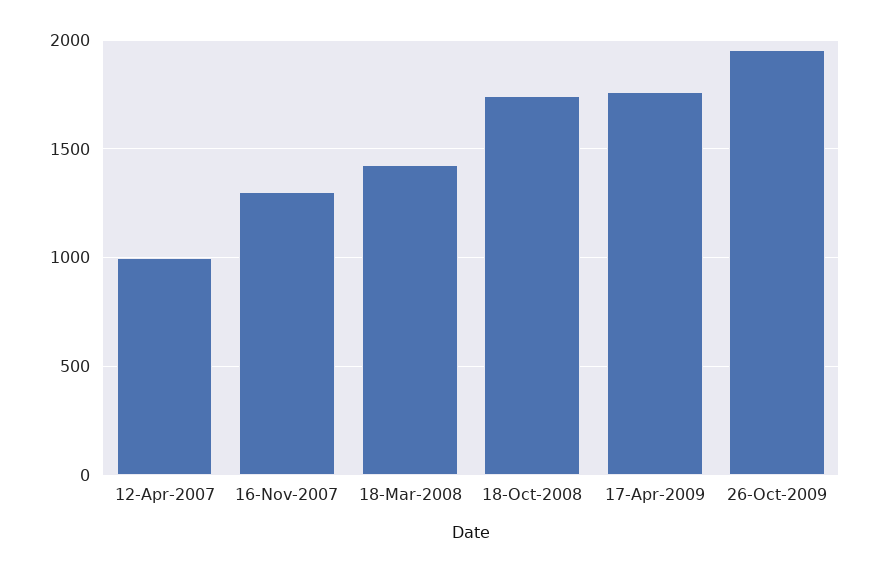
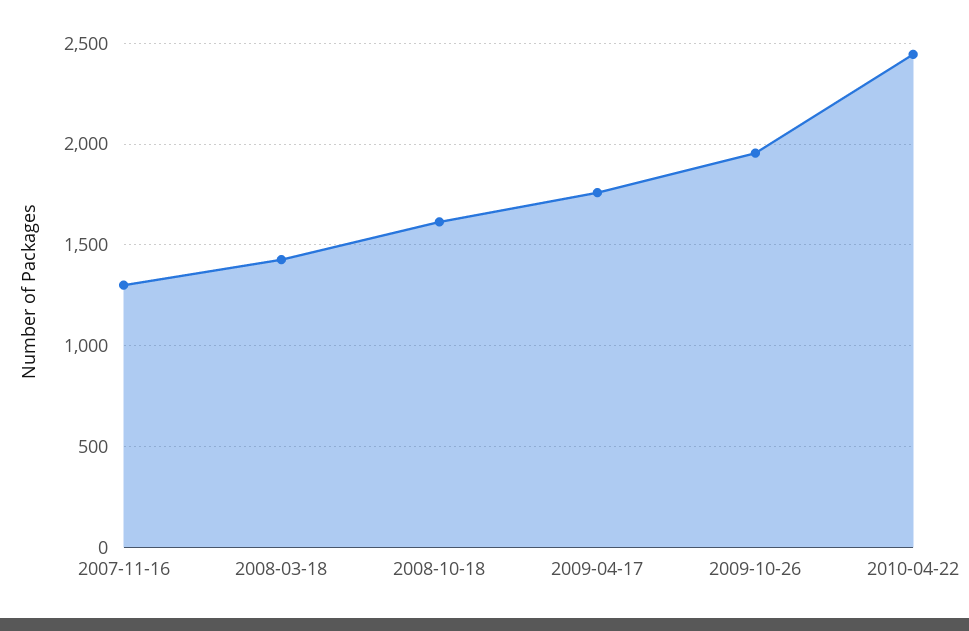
12-Apr-2007: 1000 -> none
18-Oct-2008: 1750 -> 1600
2010-04-22: none -> 2450

